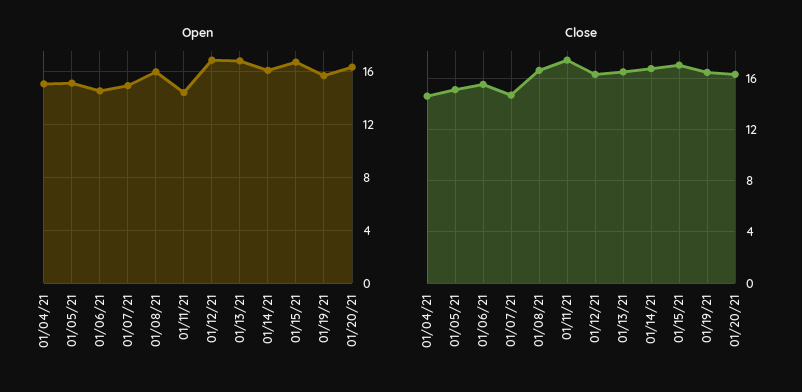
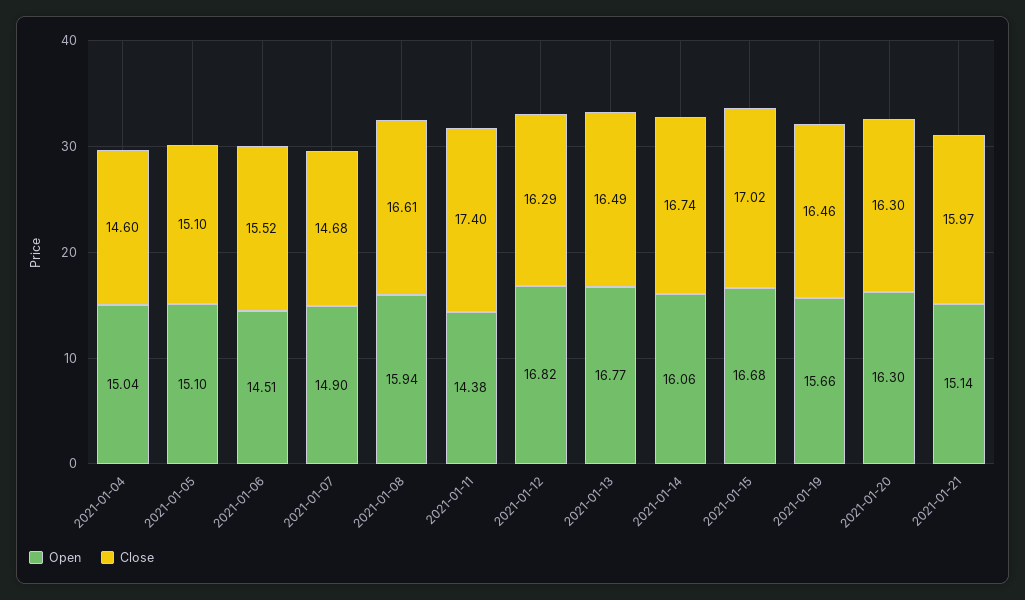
Open, 2021-01-21: none -> 15.14
Close, 2021-01-21: none -> 15.97

